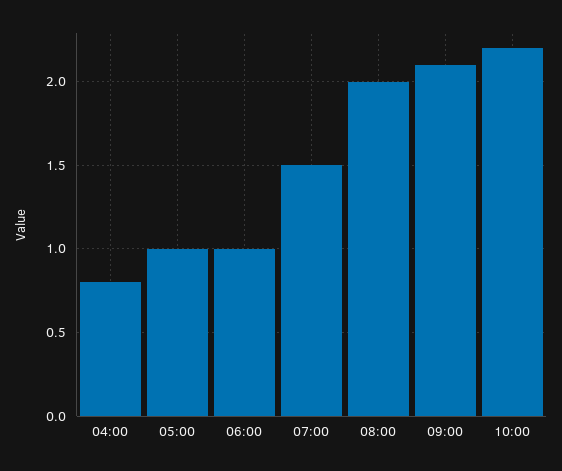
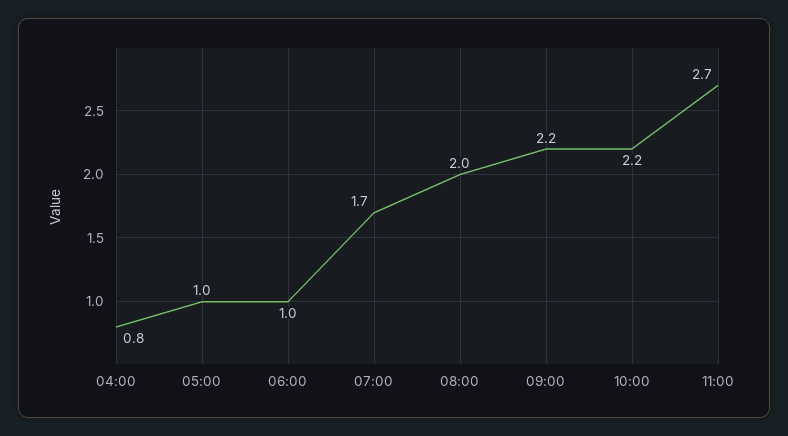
07:00: 1.5 -> 1.7
09:00: 2.1 -> 2.2
11:00: none -> 2.7

